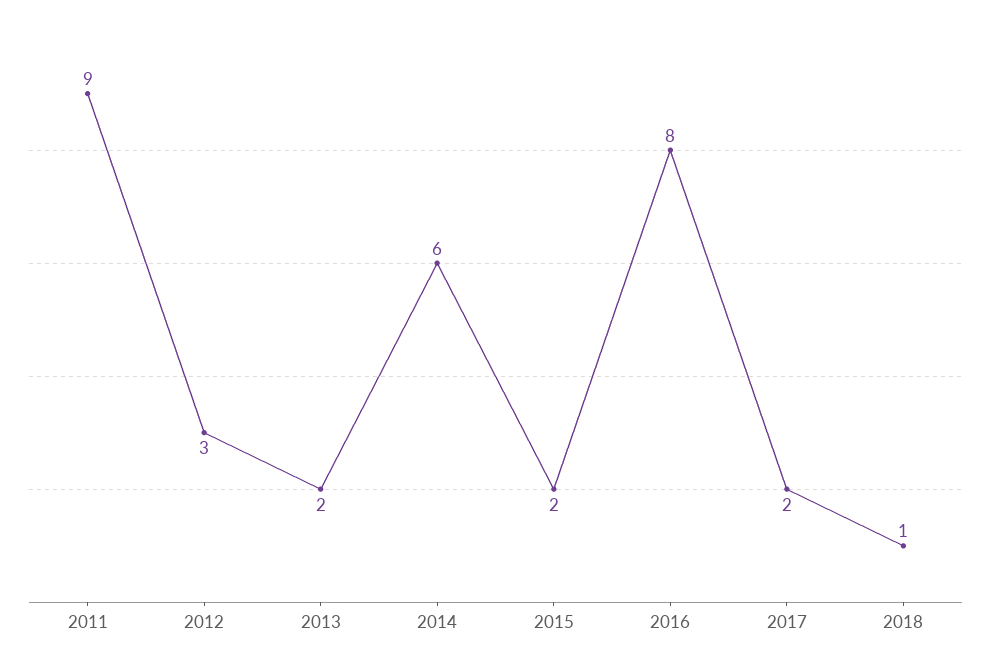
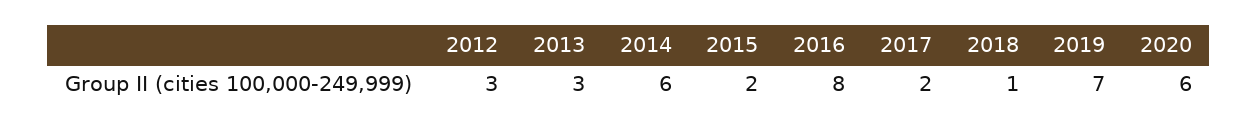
2011: 9 -> none
2013: 2 -> 3
2019: none -> 7
2020: none -> 6

